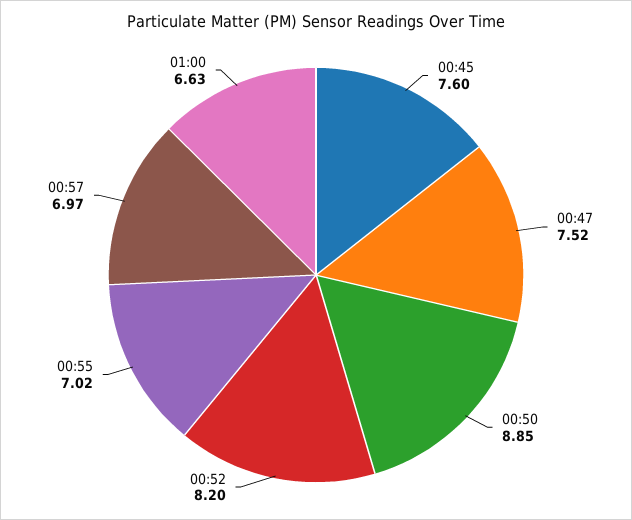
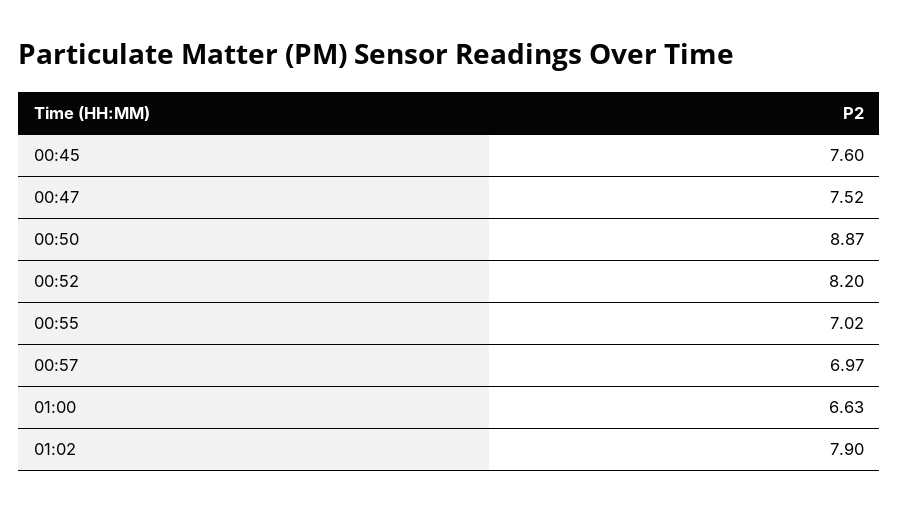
00:50: 8.85 -> 8.87
01:02: none -> 7.9

